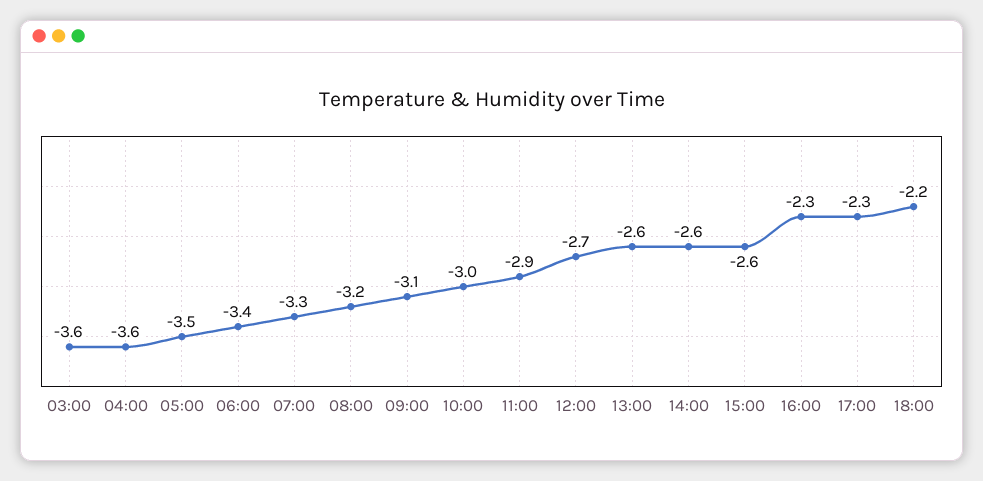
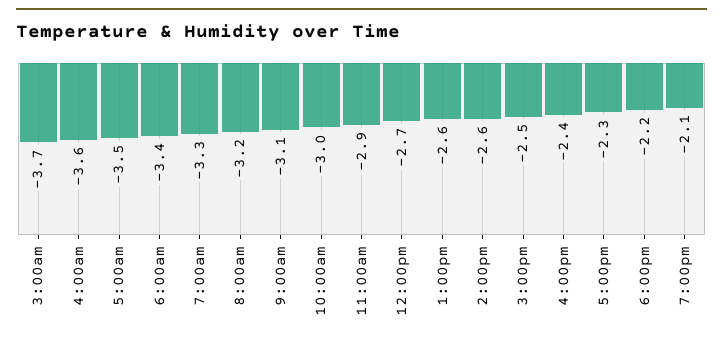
03:00: -3.6 -> -3.7
15:00: -2.6 -> -2.5
16:00: -2.3 -> -2.4
7:00pm: none -> -2.1

